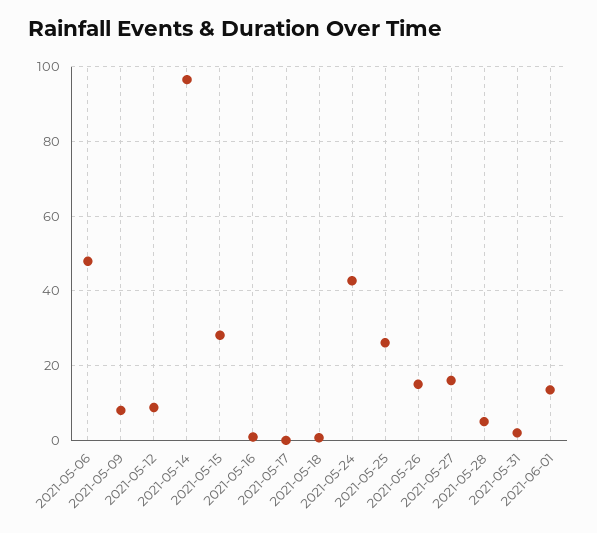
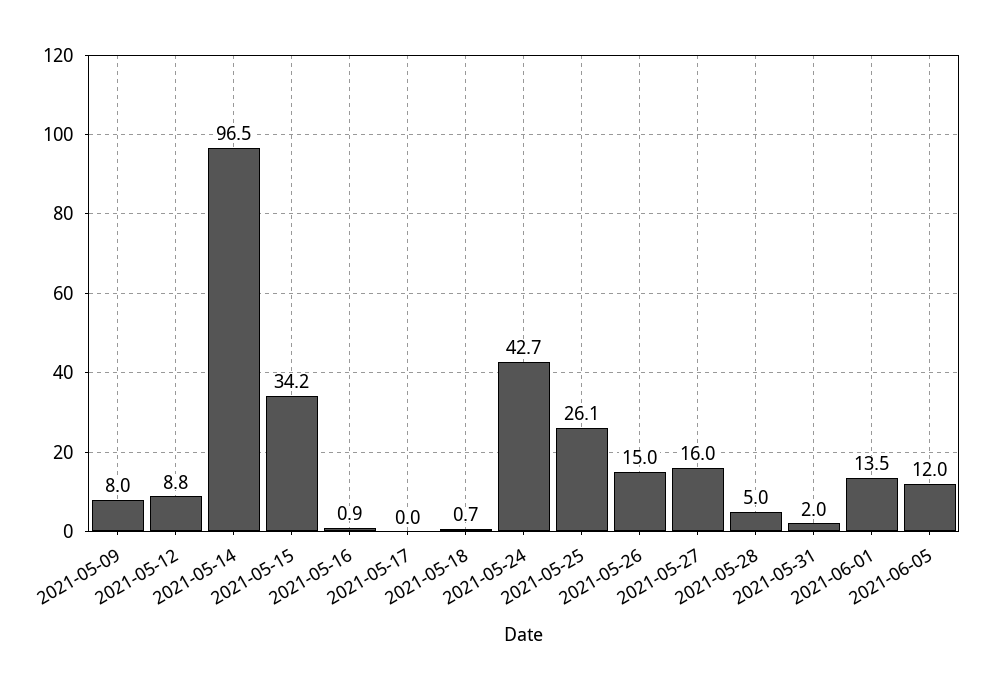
2021-05-06: 48 -> none
2021-05-15: 28 -> 34.2
2021-06-05: none -> 12

